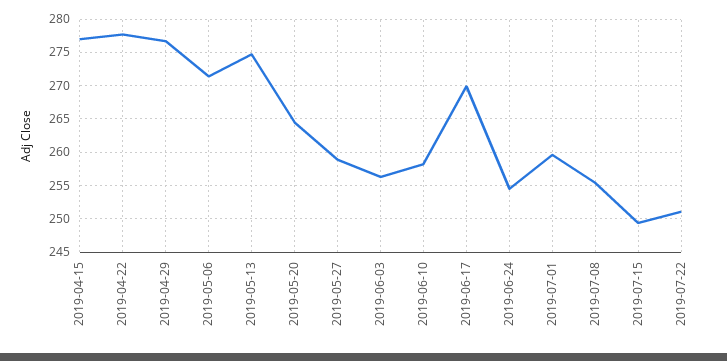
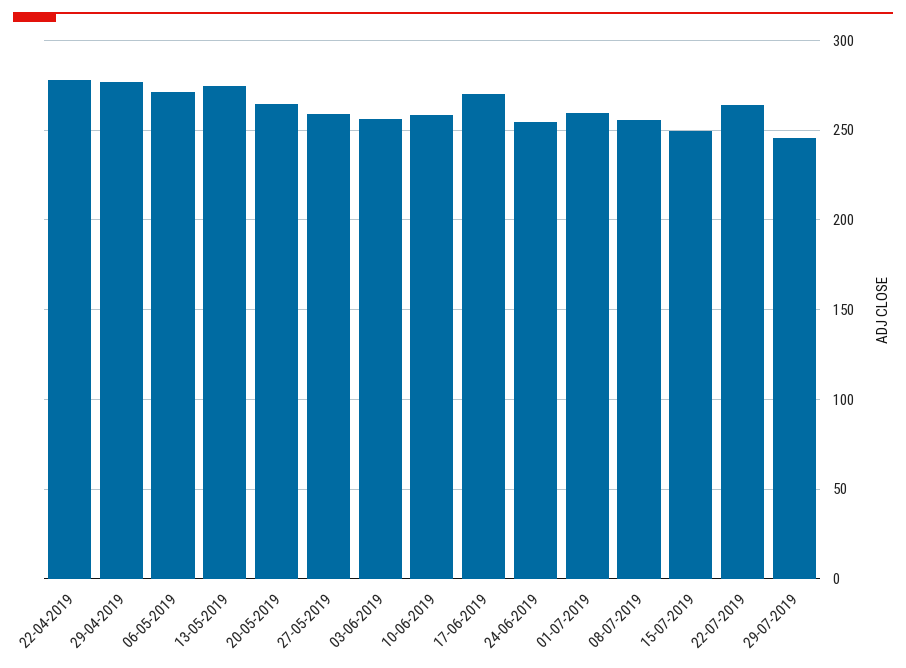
2019-04-15: 277 -> none
2019-07-22: 251 -> 265
29-07-2019: none -> 245

